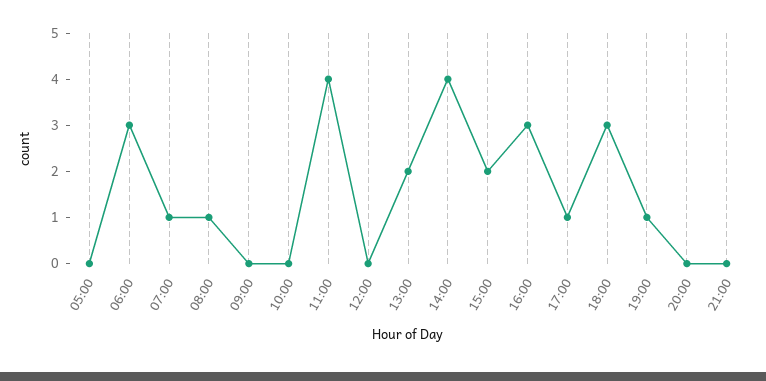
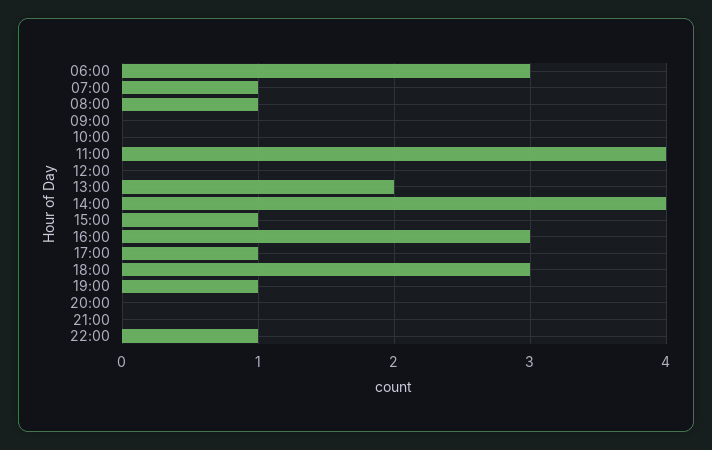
05:00: 0 -> none
15:00: 2 -> 1
22:00: none -> 1

